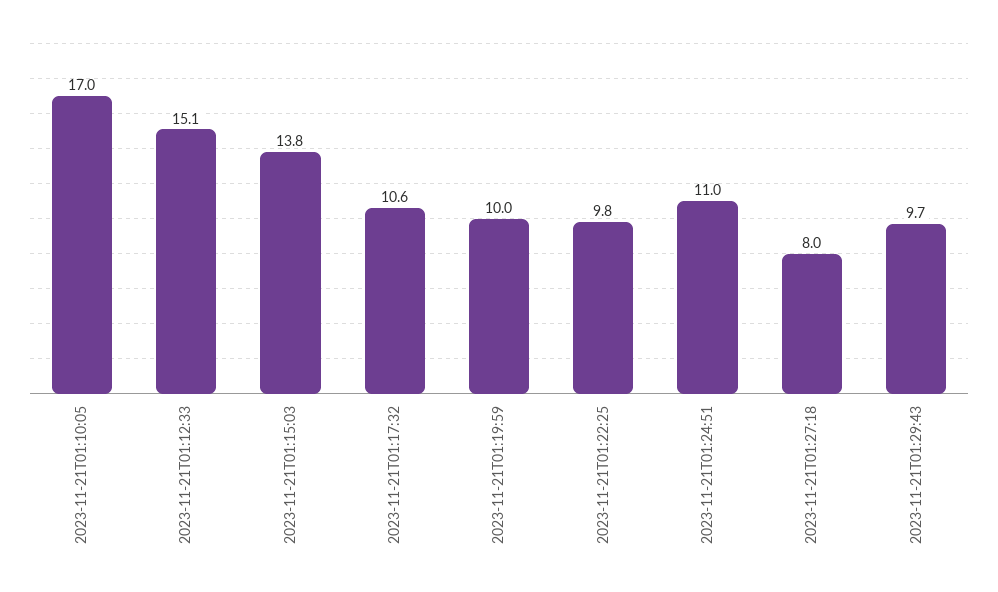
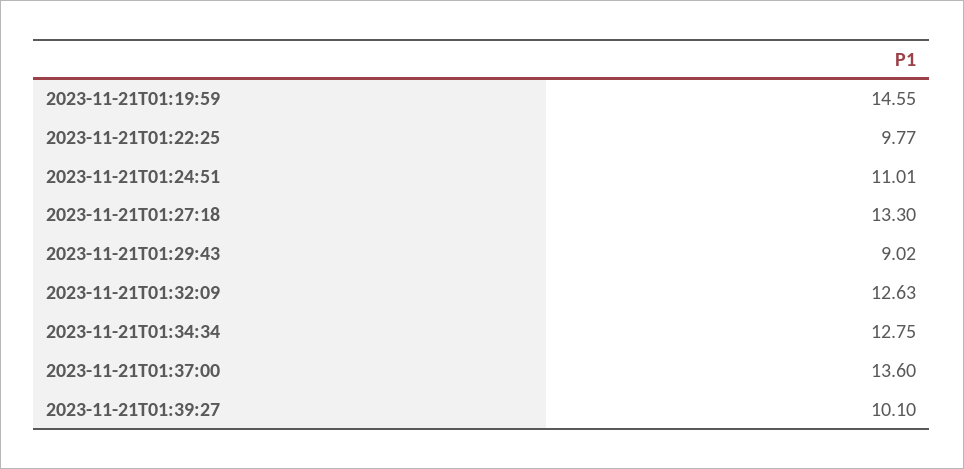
2023-11-21T01:10:05: 17 -> none
2023-11-21T01:12:33: 15.1 -> none
2023-11-21T01:15:03: 13.8 -> none
2023-11-21T01:17:32: 10.6 -> none
2023-11-21T01:19:59: 10 -> 14.55
2023-11-21T01:27:18: 8 -> 13.3
2023-11-21T01:29:43: 9.7 -> 9.02
2023-11-21T01:32:09: none -> 12.63
2023-11-21T01:34:34: none -> 12.75
2023-11-21T01:37:00: none -> 13.6
2023-11-21T01:39:27: none -> 10.1

